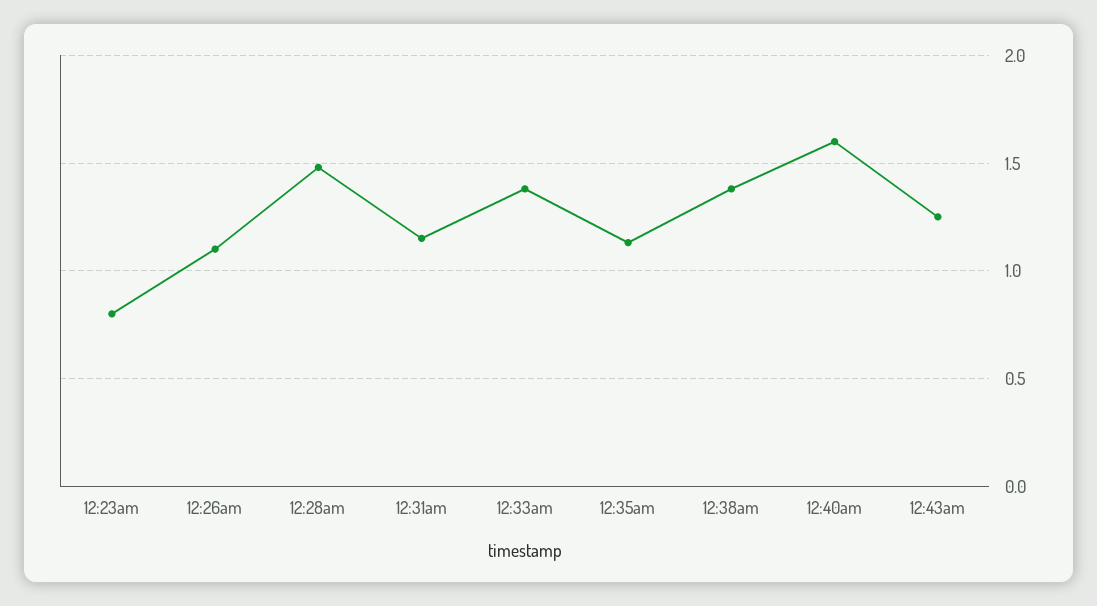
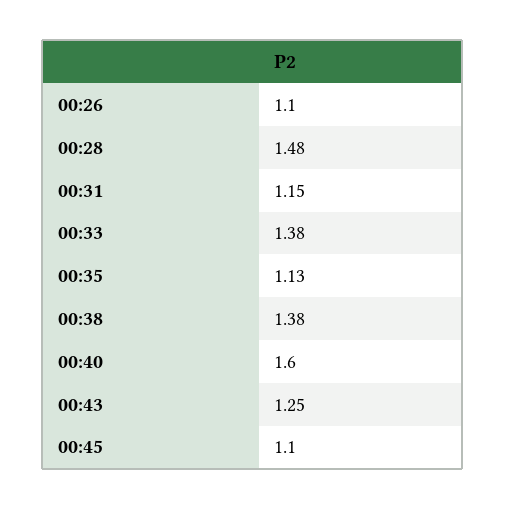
12:23am: 0.8 -> none
00:45: none -> 1.1

